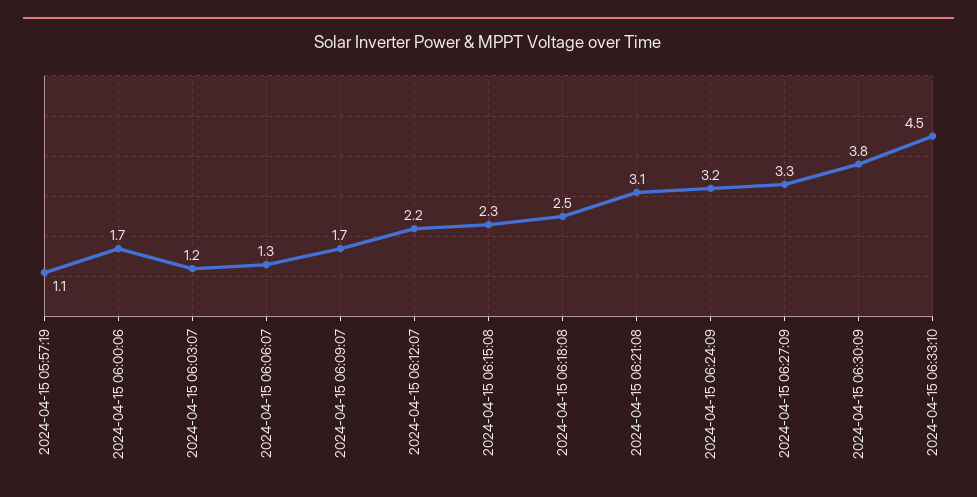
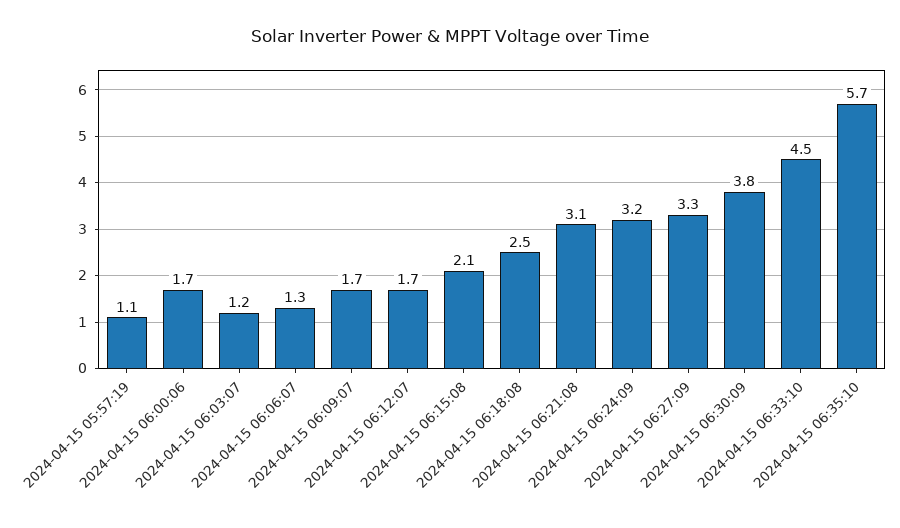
2024-04-15 06:12:07: 2.2 -> 1.7
2024-04-15 06:15:08: 2.3 -> 2.1
2024-04-15 06:35:10: none -> 5.7

